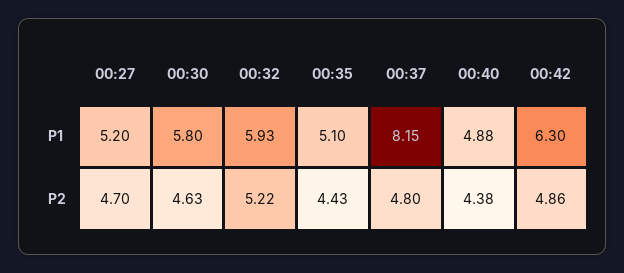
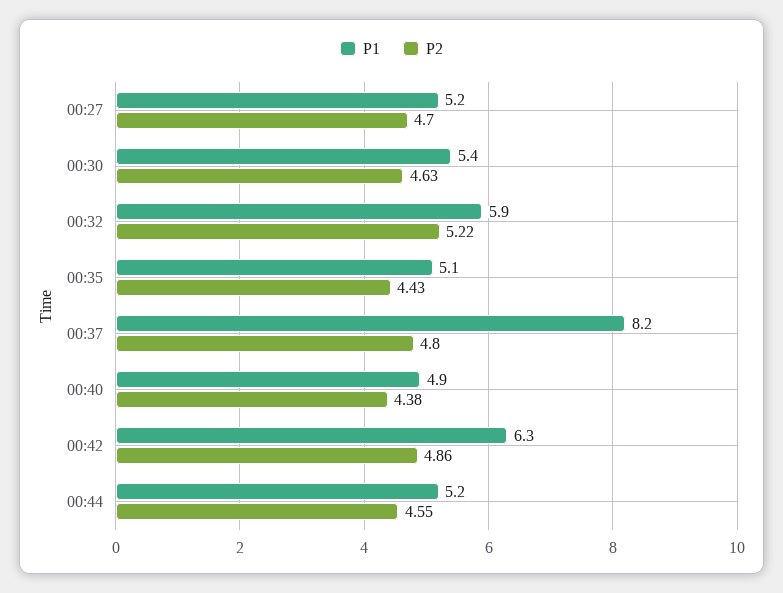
P1, 00:30: 5.8 -> 5.4
P1, 00:44: none -> 5.2
P2, 00:44: none -> 4.55

